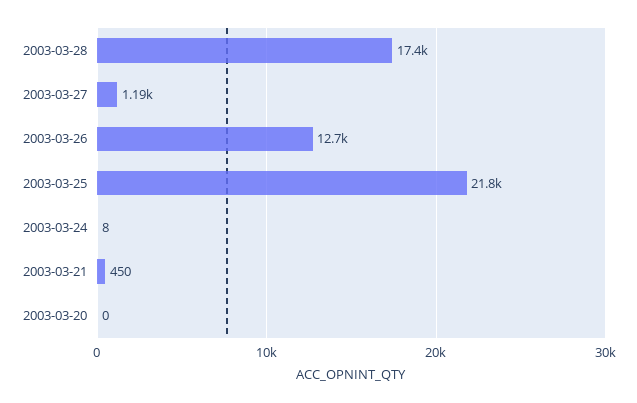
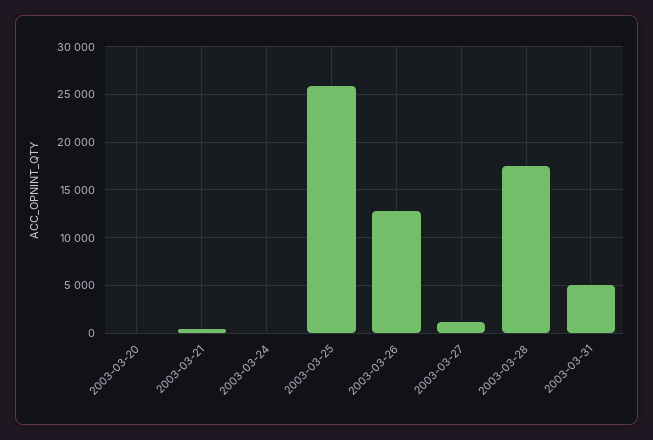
2003-03-25: 21800 -> 26000
2003-03-31: none -> 5000

